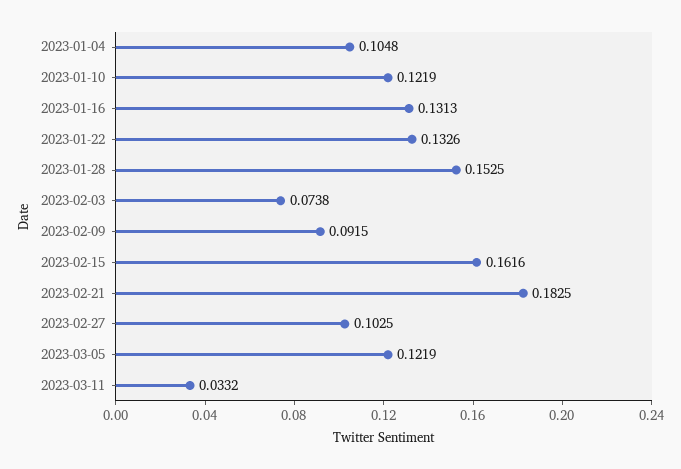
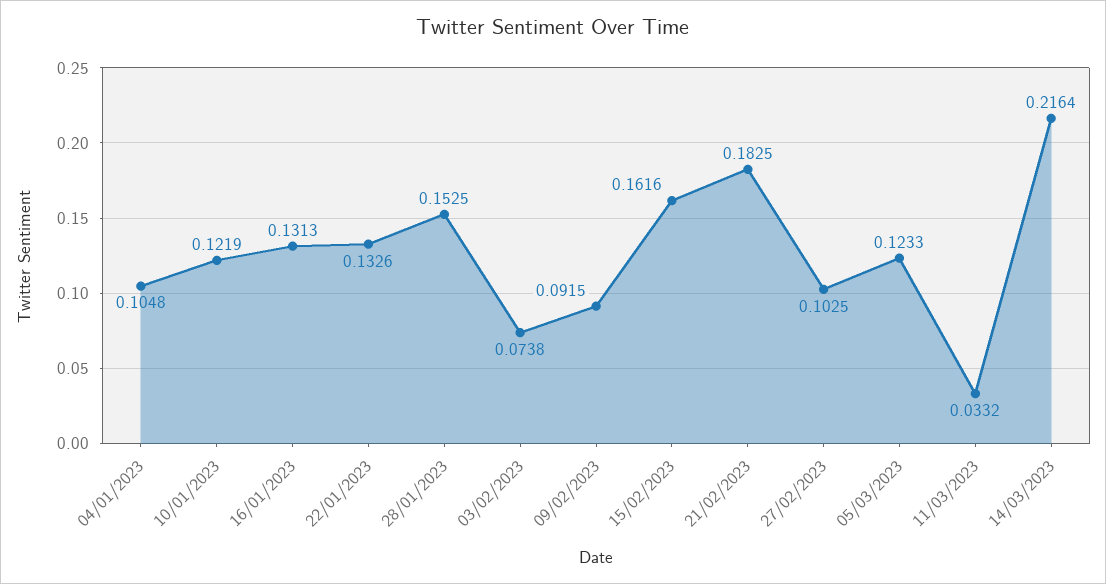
2023-03-05: 0.1219 -> 0.1233
14/03/2023: none -> 0.2164

